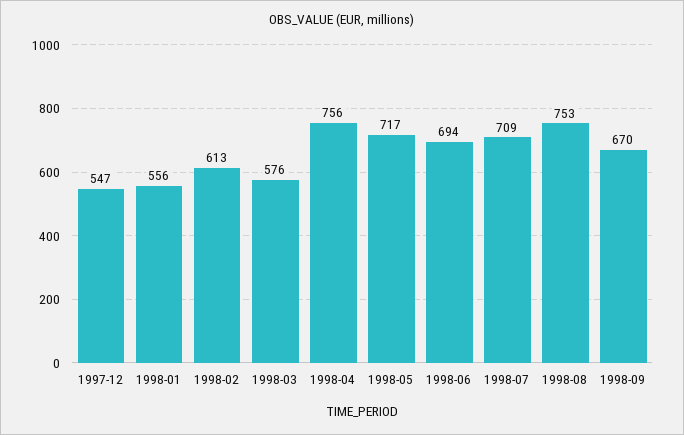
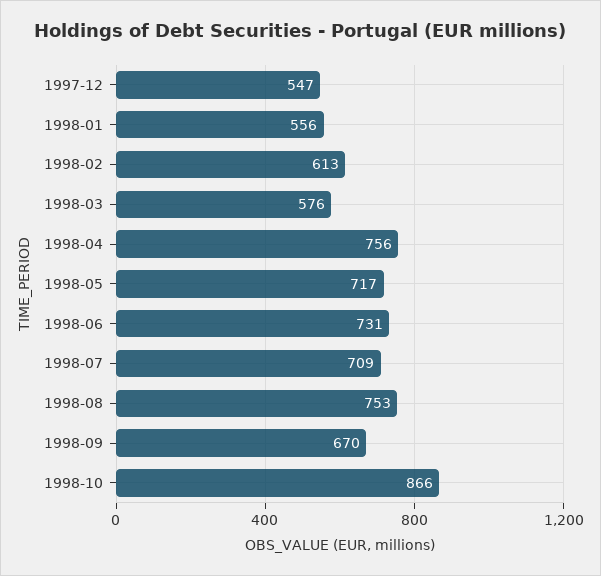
1998-06: 694 -> 731
1998-10: none -> 866

